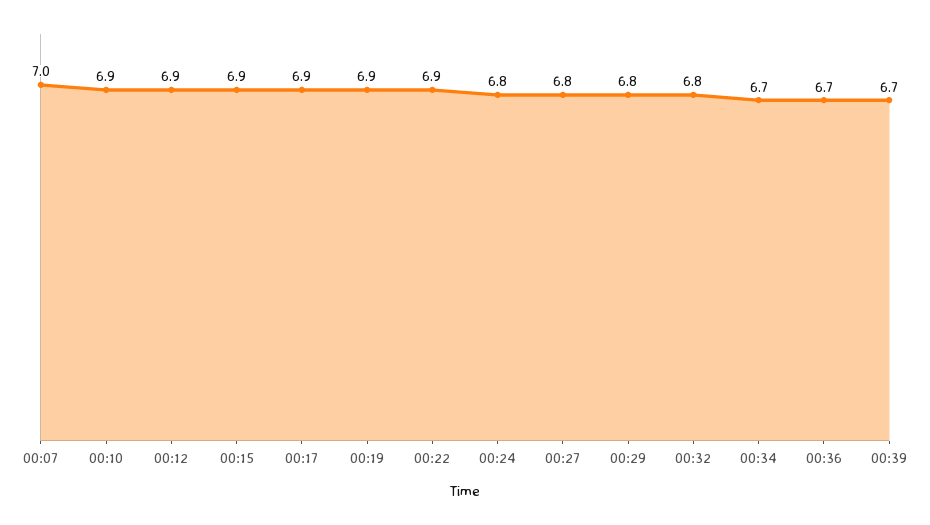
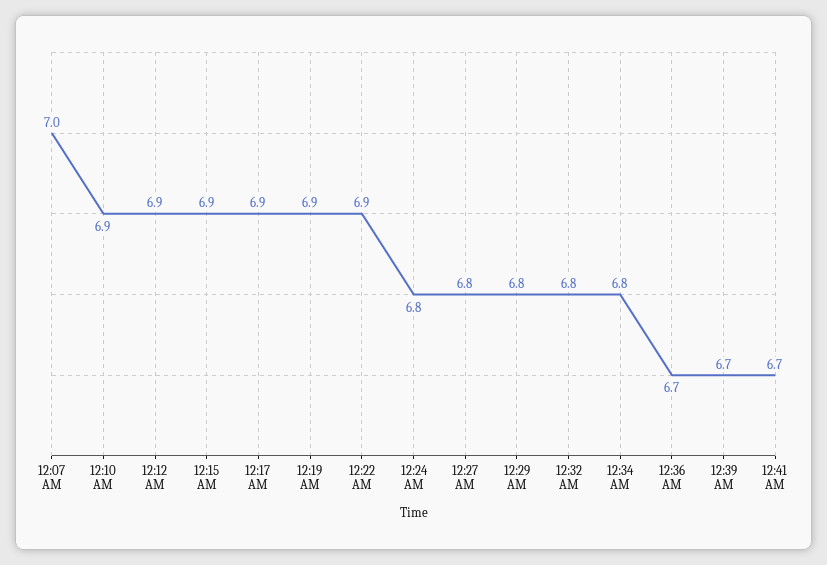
00:34: 6.7 -> 6.8
12:41 AM: none -> 6.7

